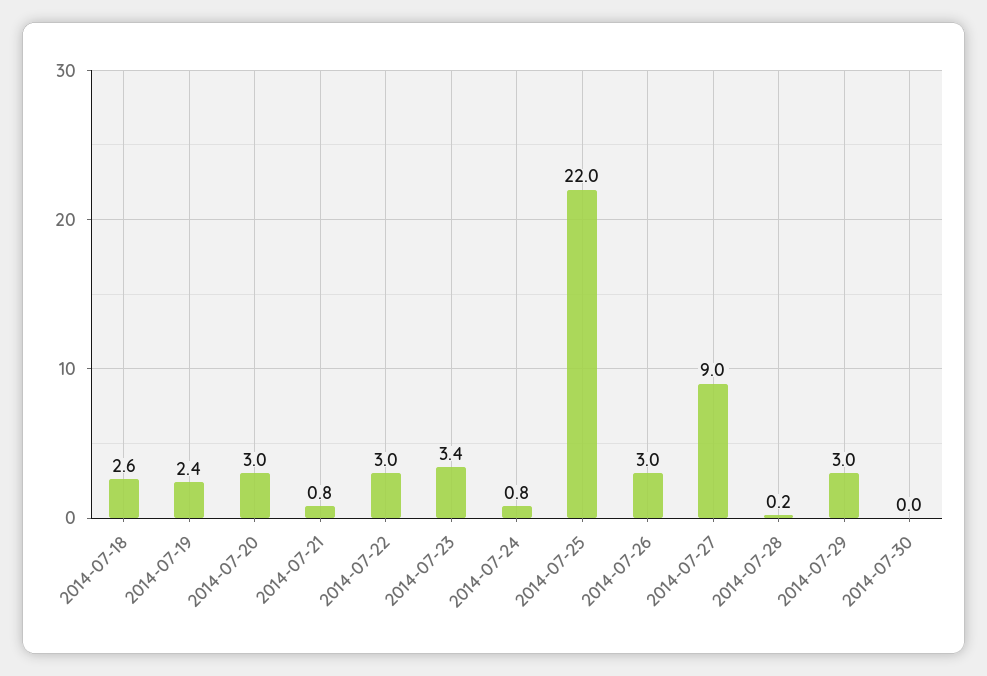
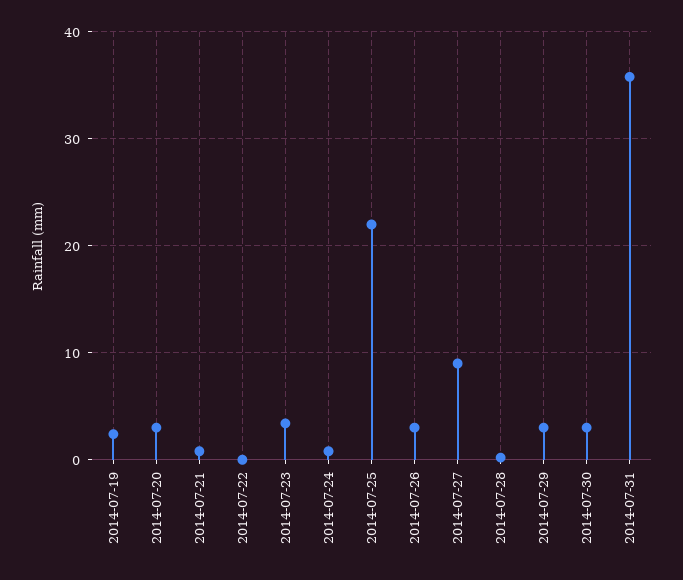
2014-07-18: 2.6 -> none
2014-07-22: 3 -> 0
2014-07-30: 0 -> 3
2014-07-31: none -> 36

